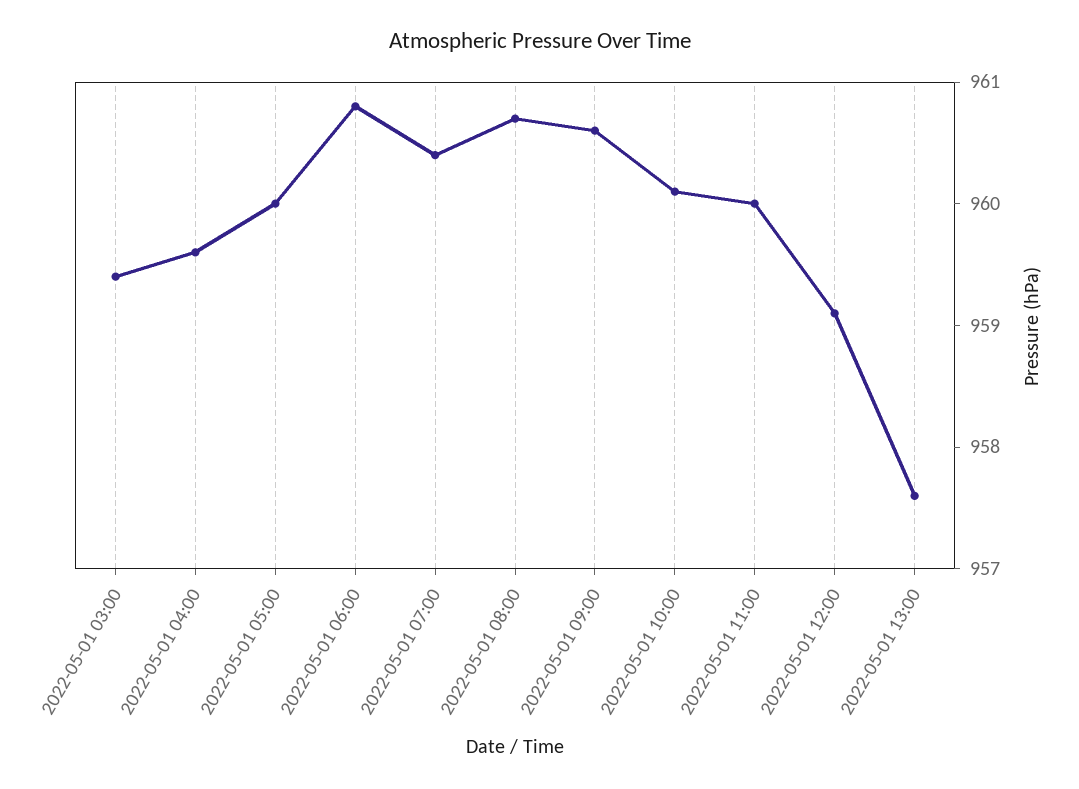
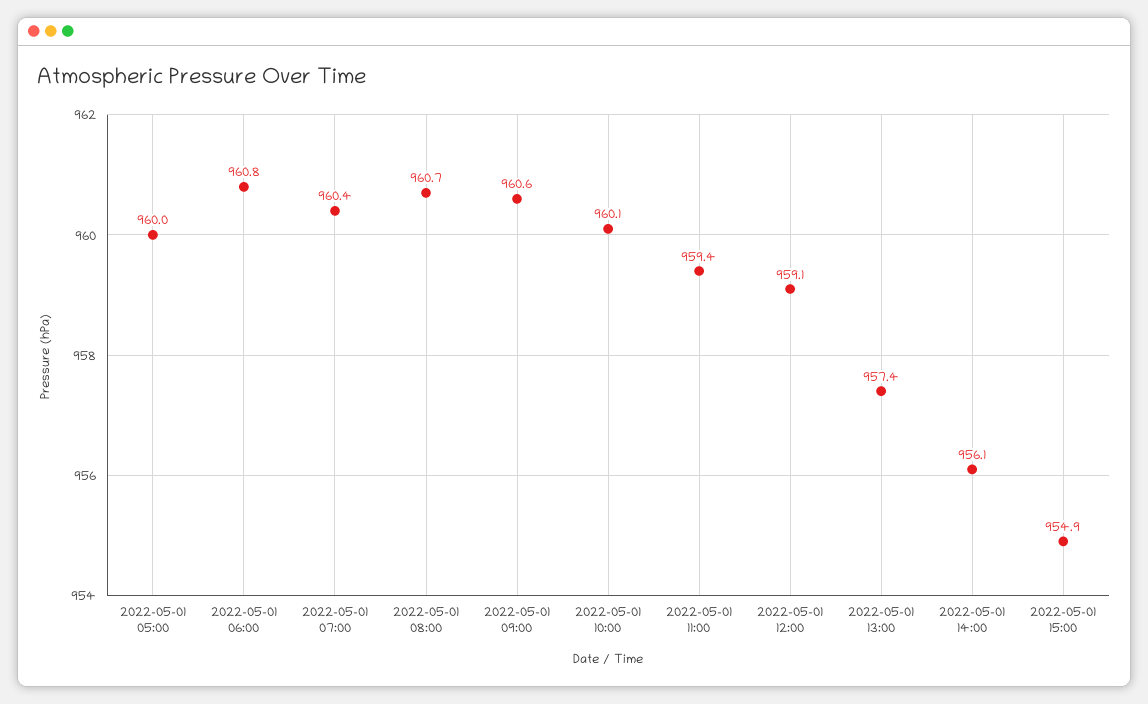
2022-05-01 03:00: 959.4 -> none
2022-05-01 04:00: 959.6 -> none
2022-05-01 11:00: 960 -> 959.4
2022-05-01 13:00: 957.6 -> 957.4
2022-05-01 14:00: none -> 956.1
2022-05-01 15:00: none -> 954.9

